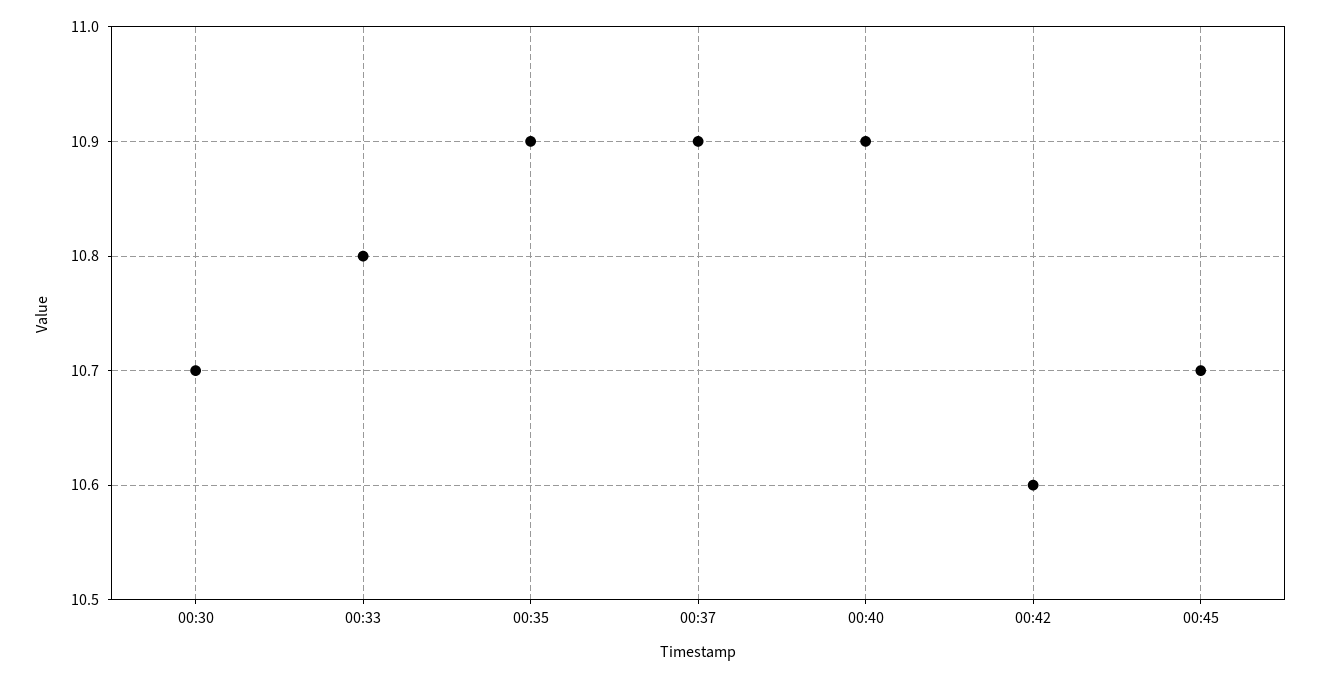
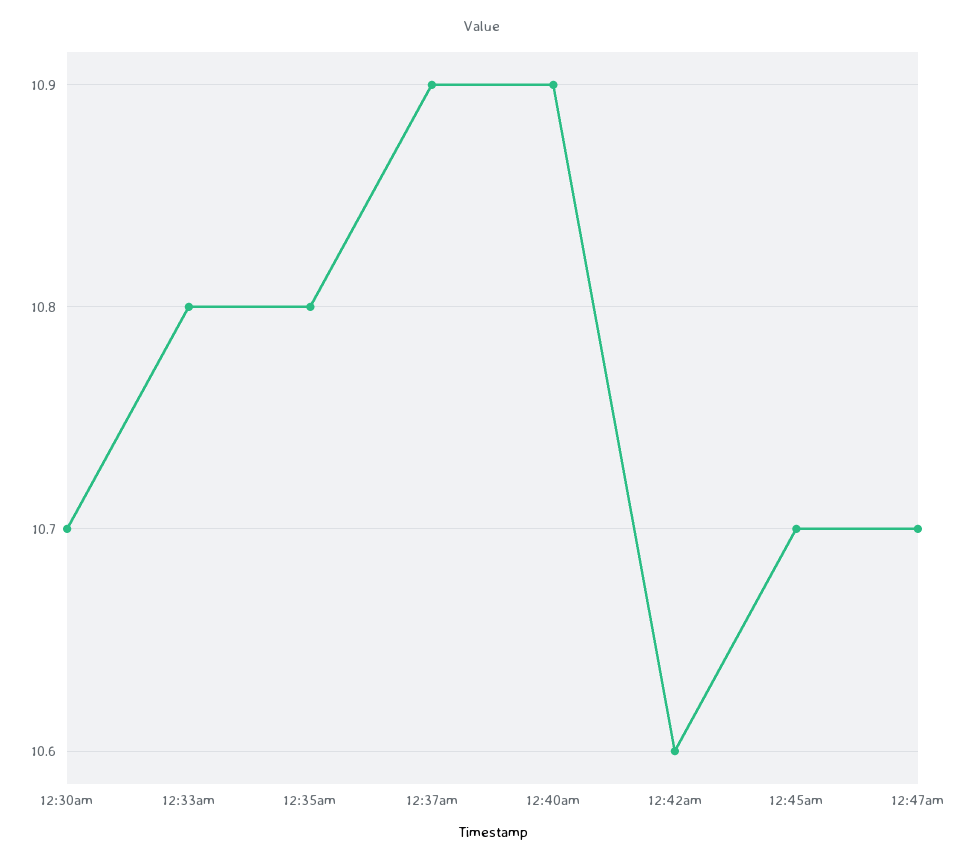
00:35: 10.9 -> 10.8
12:47am: none -> 10.7

